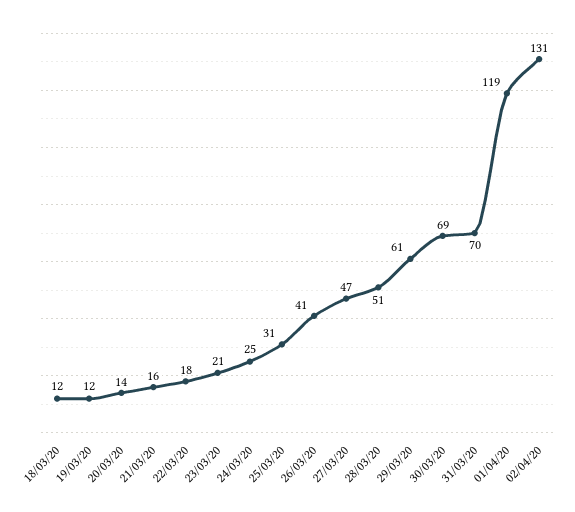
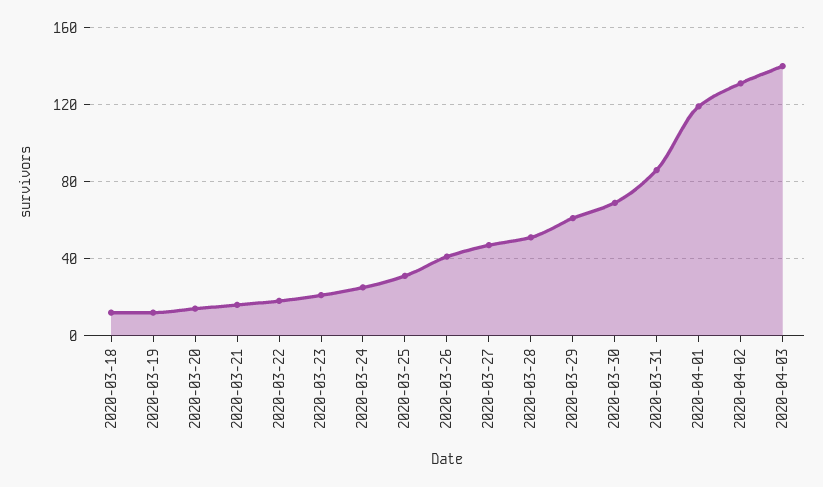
31/03/20: 70 -> 85
2020-04-03: none -> 140

